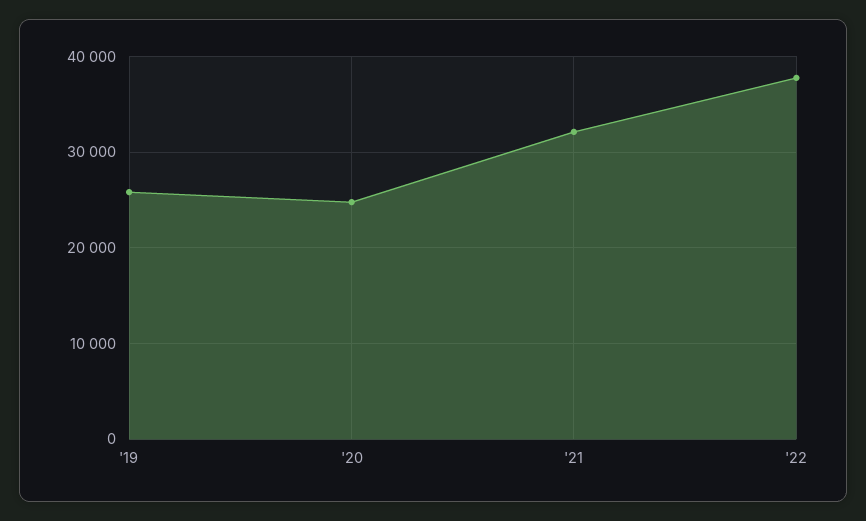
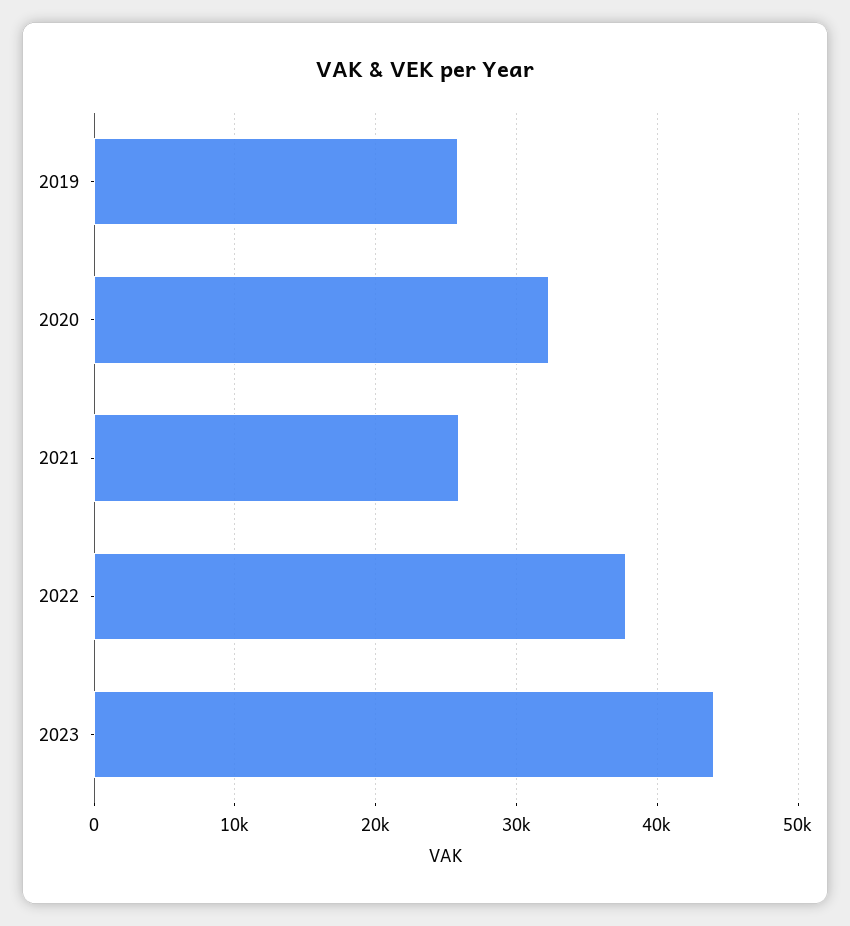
'20: 25000 -> 32000
'21: 32000 -> 26000
2023: none -> 44000

